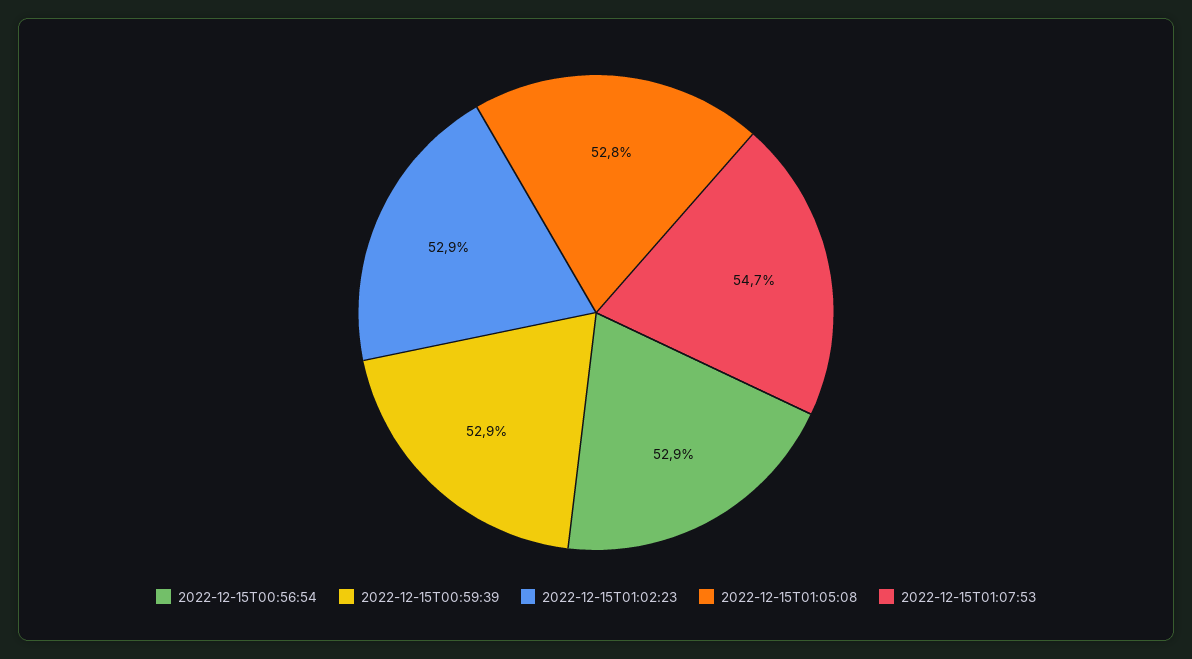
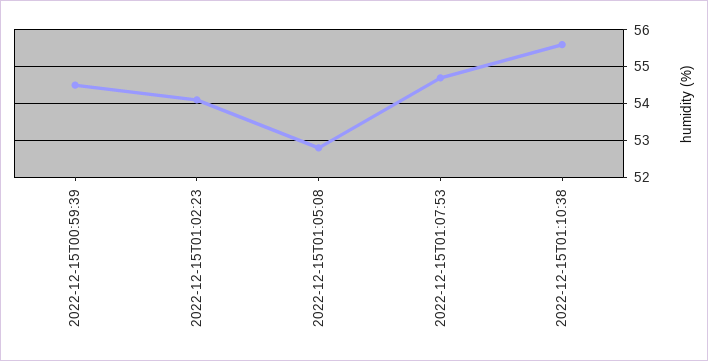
2022-12-15T00:56:54: 52.9 -> none
2022-12-15T00:59:39: 52.9 -> 54.5
2022-12-15T01:02:23: 52.9 -> 54
2022-12-15T01:10:38: none -> 55.5

